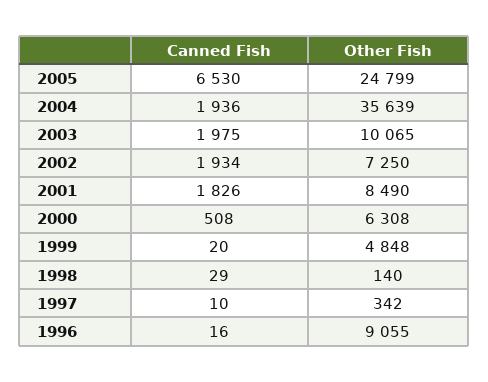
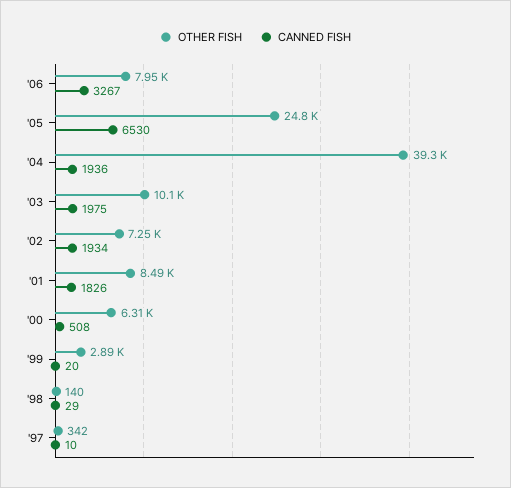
Other Fish, 2004: 35639 -> 39300
Other Fish, 1999: 4848 -> 2890
Canned Fish, 1996: 16 -> none
Other Fish, 1996: 9055 -> none
Other Fish, '06: none -> 7950
Canned Fish, '06: none -> 3267

